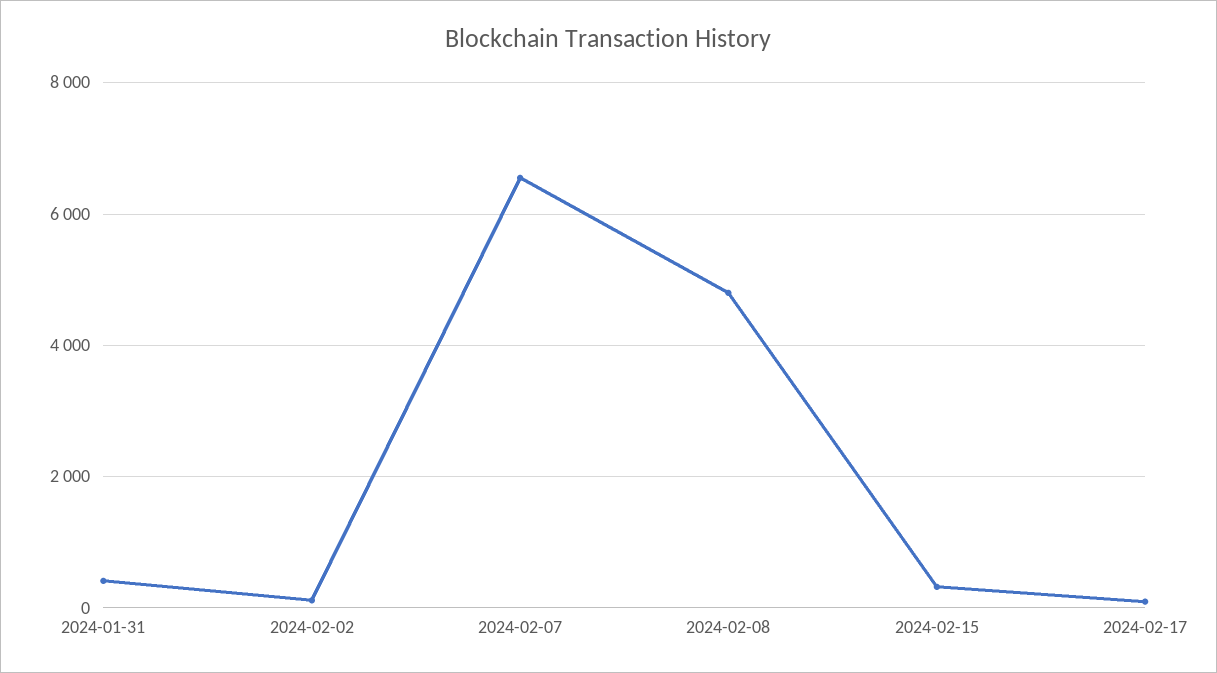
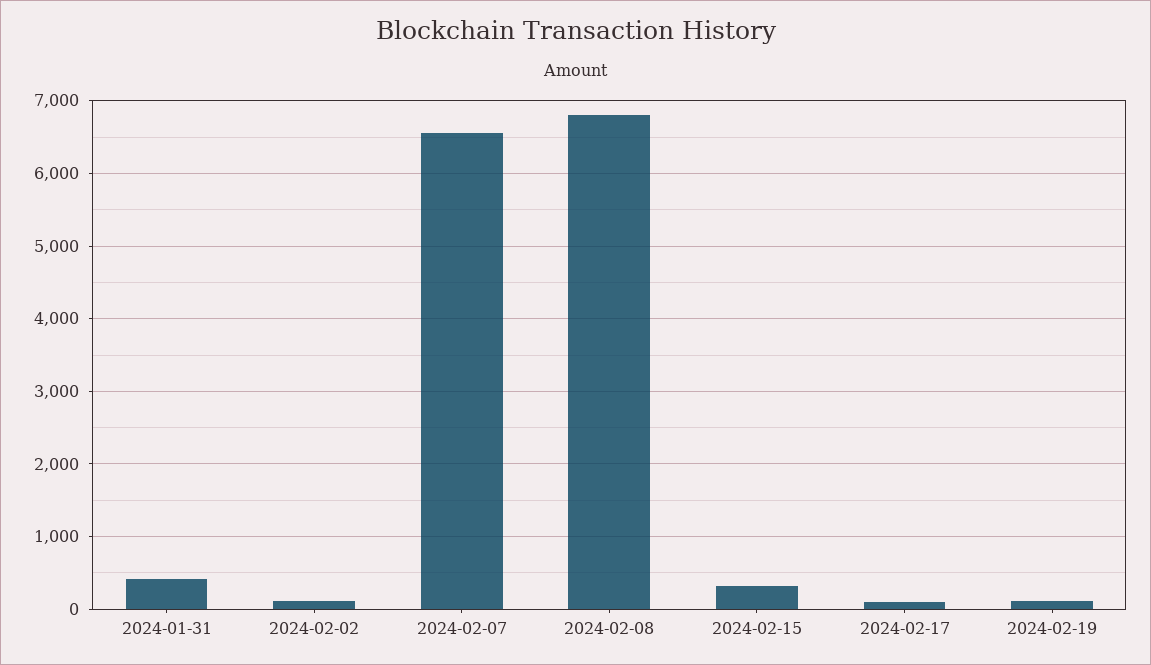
2024-02-08: 4800 -> 6800
2024-02-19: none -> 100

